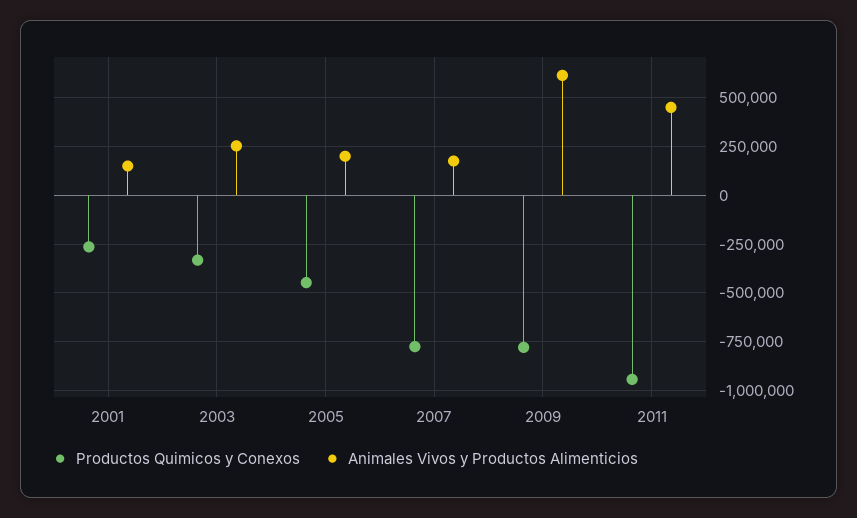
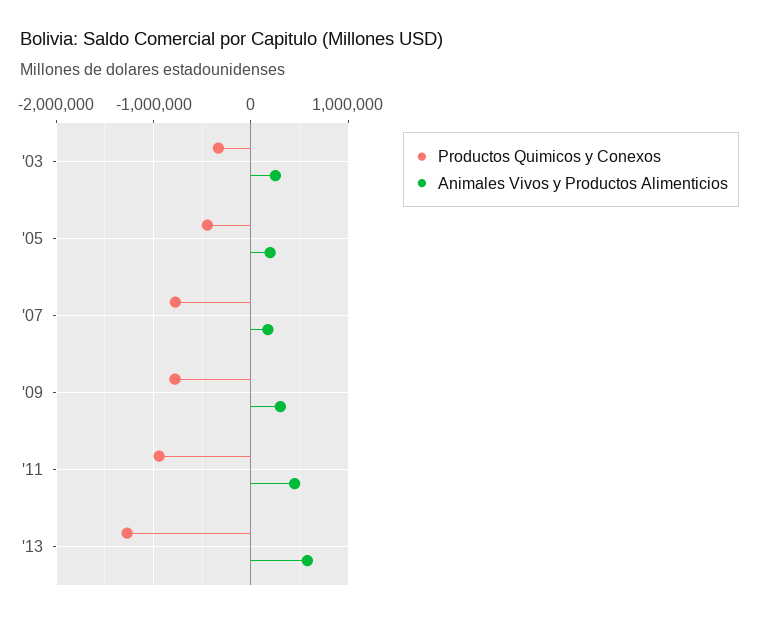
Productos Quimicos y Conexos, 2001: -250000 -> none
Animales Vivos y Productos Alimenticios, 2001: 150000 -> none
Animales Vivos y Productos Alimenticios, 2009: 600000 -> 300000
Productos Quimicos y Conexos, '13: none -> -1300000
Animales Vivos y Productos Alimenticios, '13: none -> 600000

